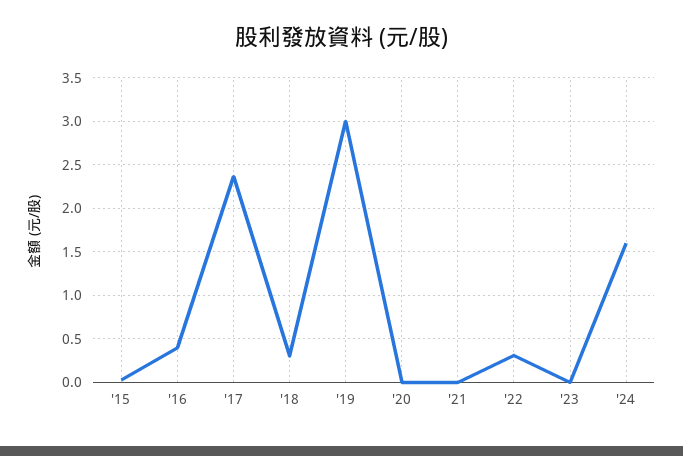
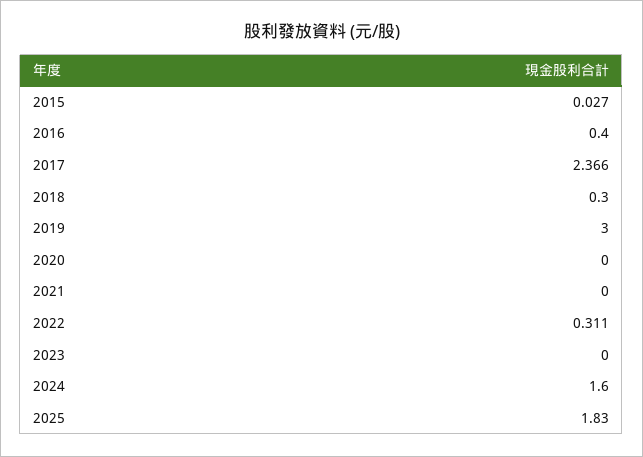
2025: none -> 1.83

